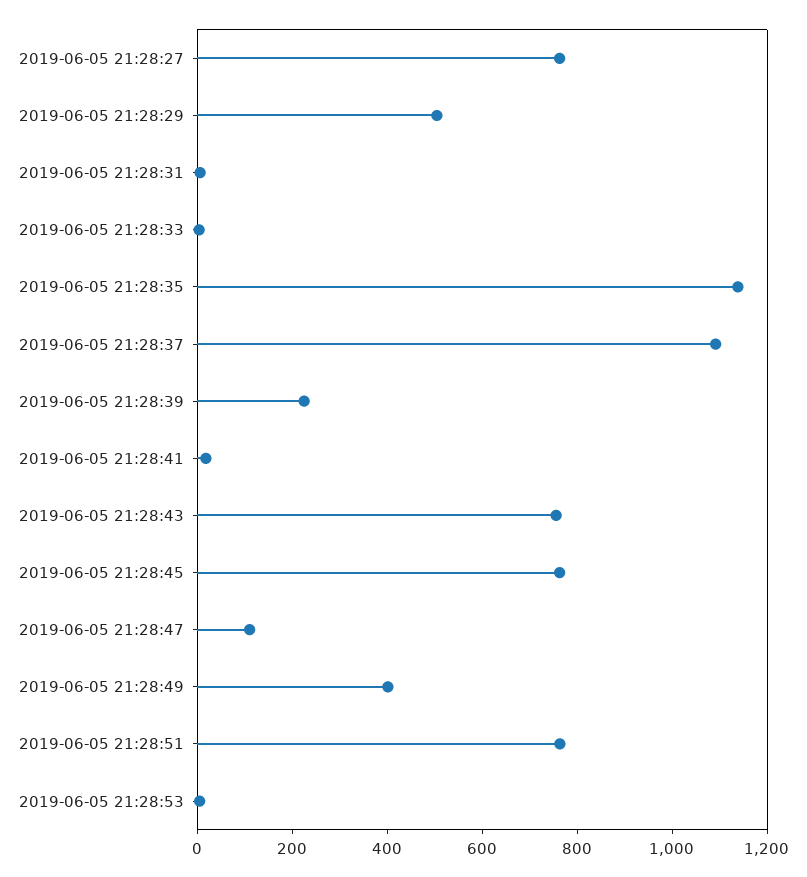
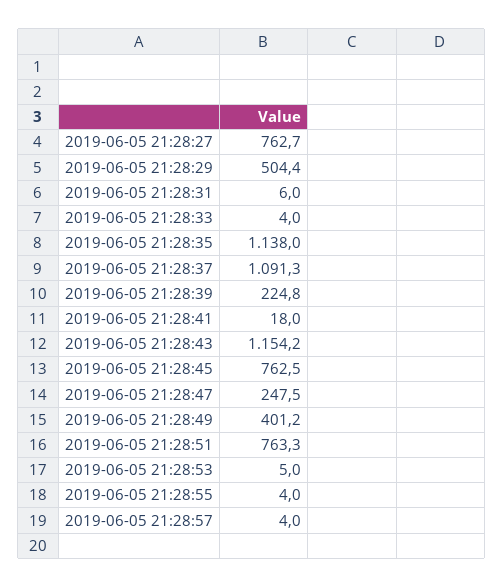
2019-06-05 21:28:43: 750 -> 1154.2
2019-06-05 21:28:47: 100 -> 247.5
2019-06-05 21:28:55: none -> 4
2019-06-05 21:28:57: none -> 4

